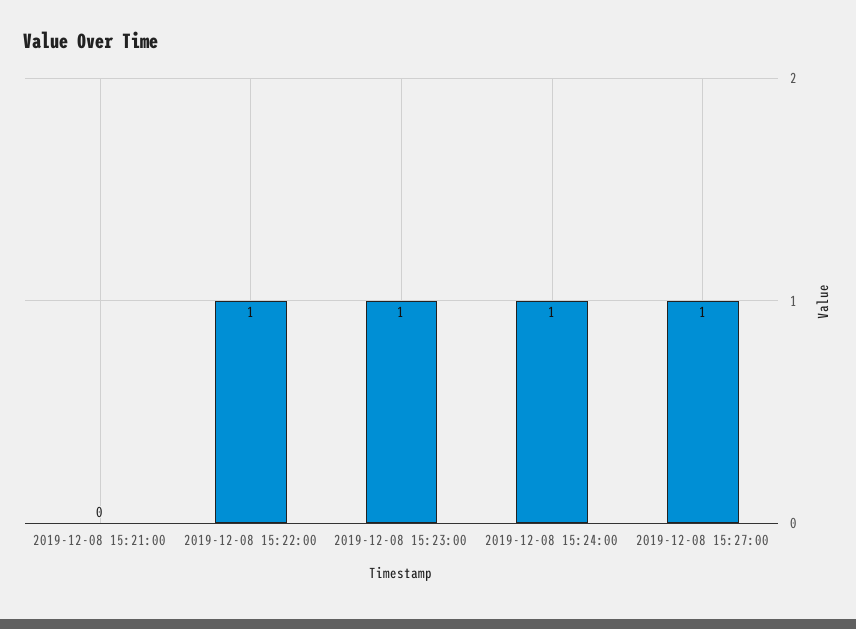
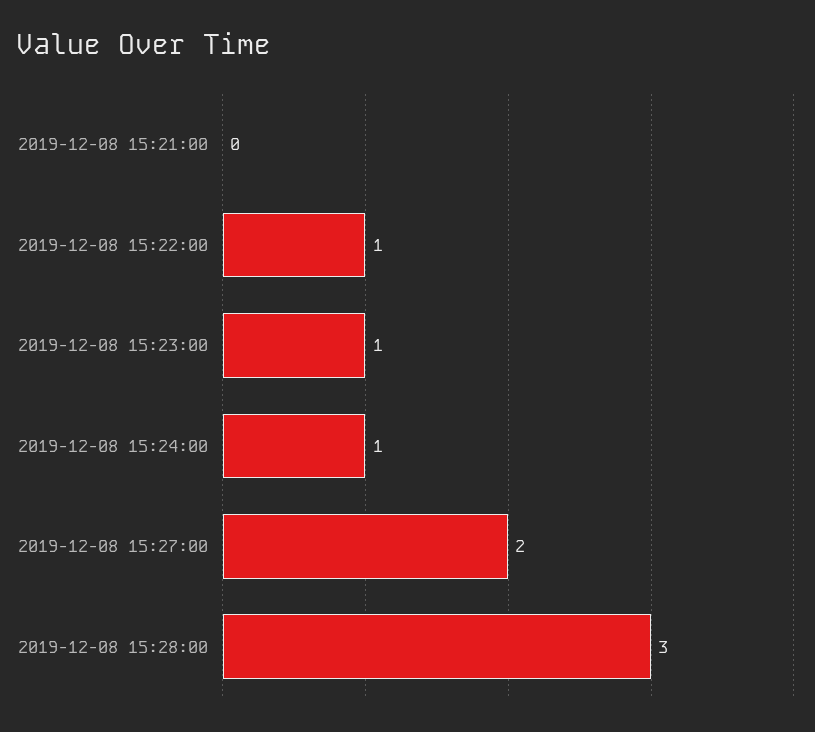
2019-12-08 15:27:00: 1 -> 2
2019-12-08 15:28:00: none -> 3

